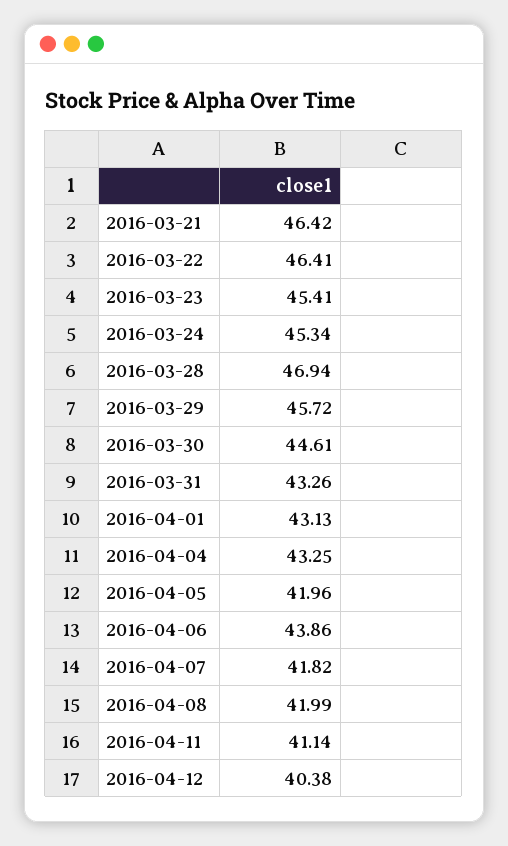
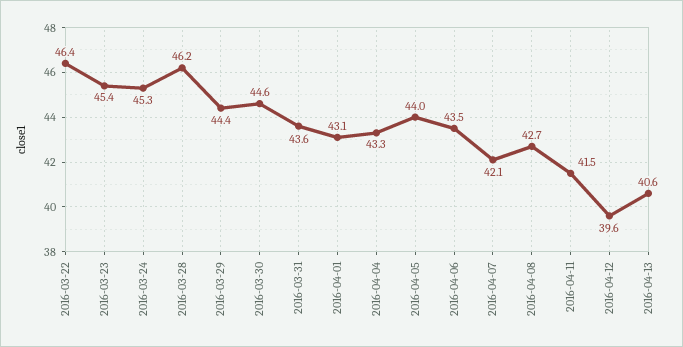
2016-03-21: 46.42 -> none
2016-03-28: 46.94 -> 46.2
2016-03-29: 45.72 -> 44.4
2016-03-31: 43.26 -> 43.6
2016-04-05: 41.96 -> 44
2016-04-06: 43.86 -> 43.5
2016-04-07: 41.82 -> 42.1
2016-04-08: 41.99 -> 42.7
2016-04-11: 41.14 -> 41.5
2016-04-12: 40.38 -> 39.6
2016-04-13: none -> 40.6

